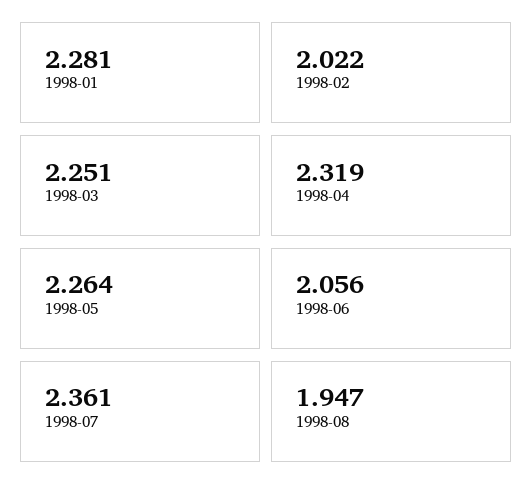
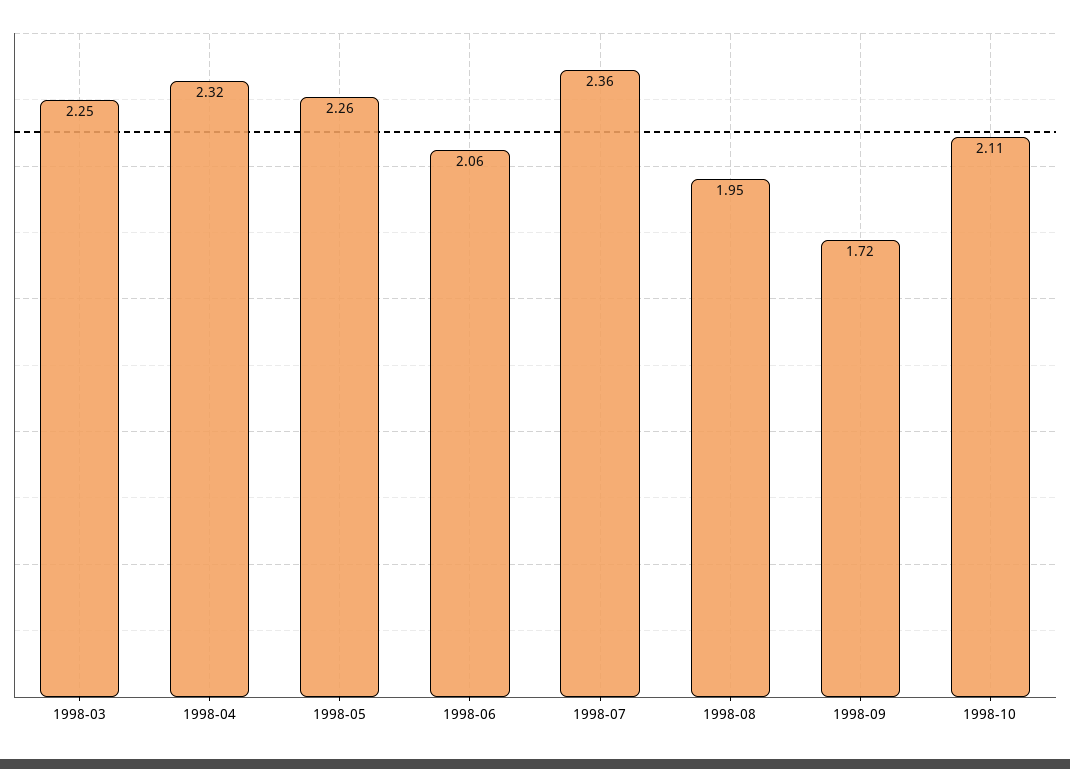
1998-01: 2.281 -> none
1998-02: 2.022 -> none
1998-09: none -> 1.72
1998-10: none -> 2.11

